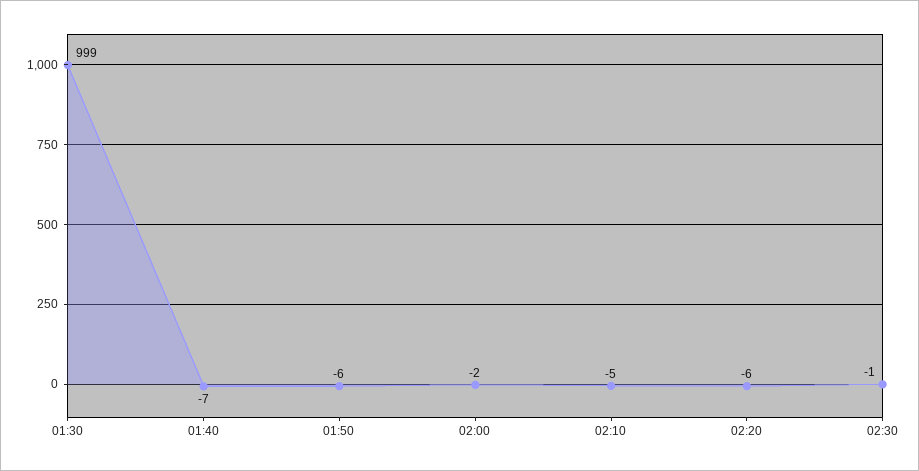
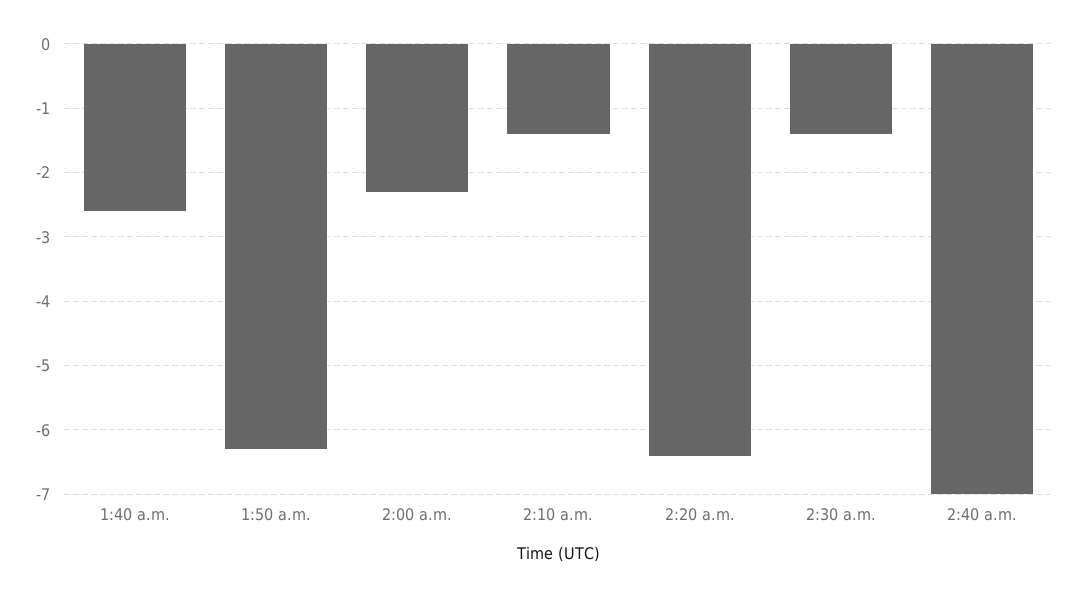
01:30: 999 -> none
01:40: -7 -> -2.6
02:10: -5 -> -1.4
2:40 a.m.: none -> -7

